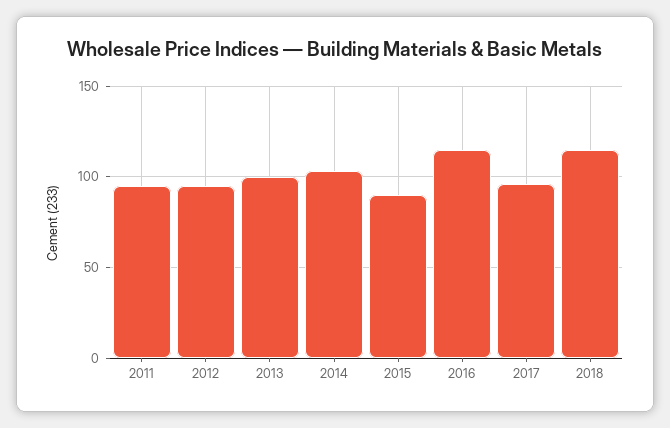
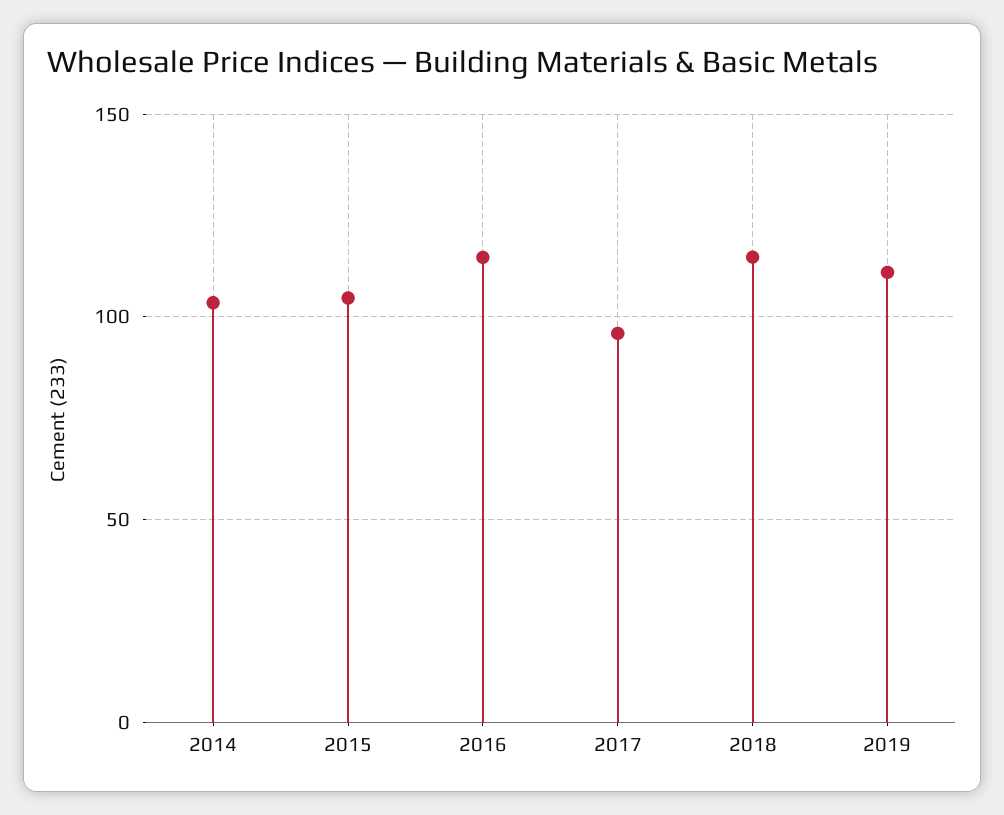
2011: 95 -> none
2012: 95 -> none
2013: 100 -> none
2015: 90 -> 105
2019: none -> 110

